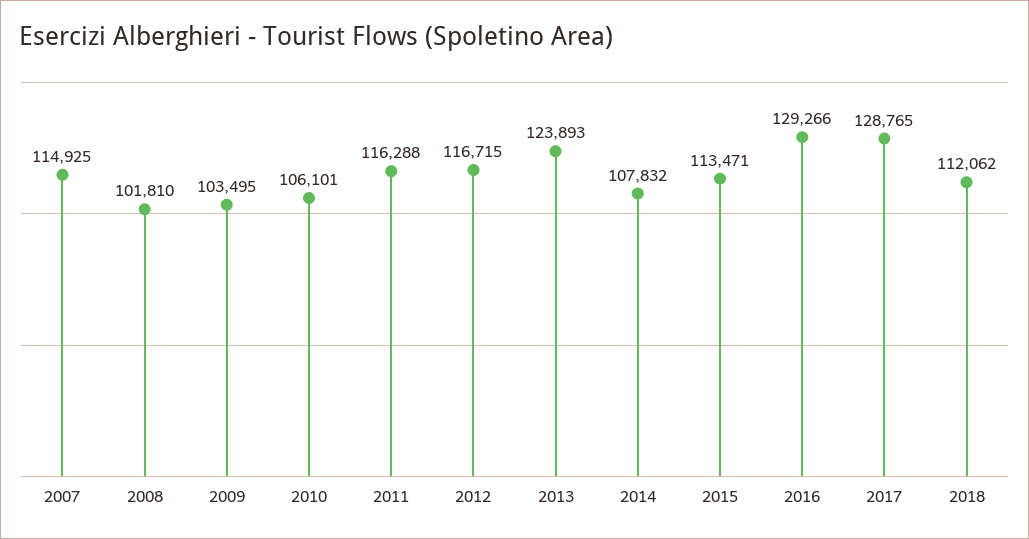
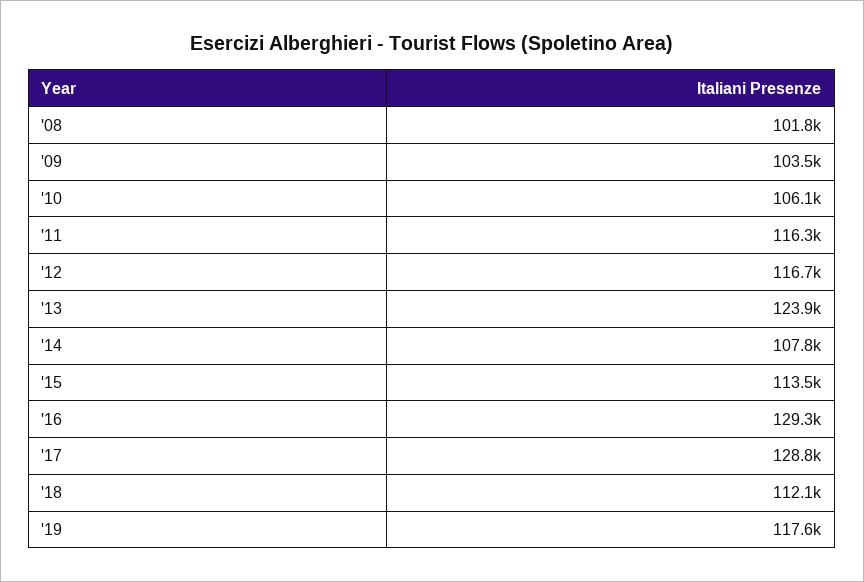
2007: 114925 -> none
'19: none -> 117600

